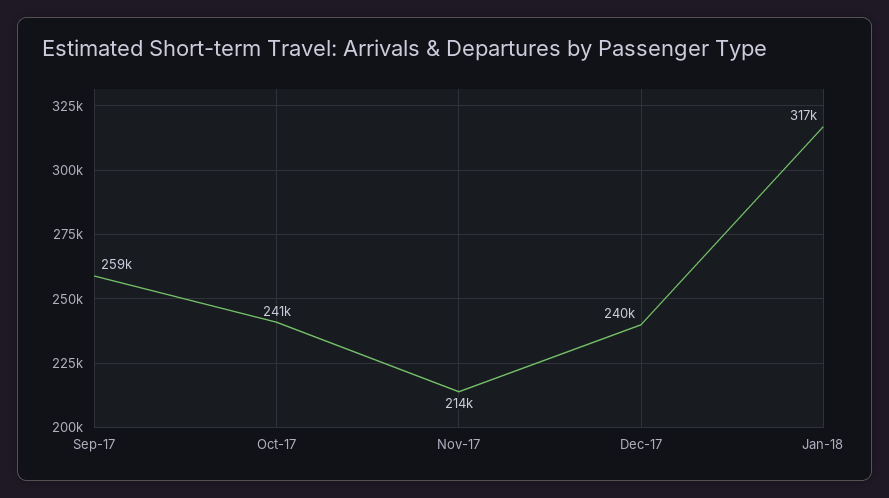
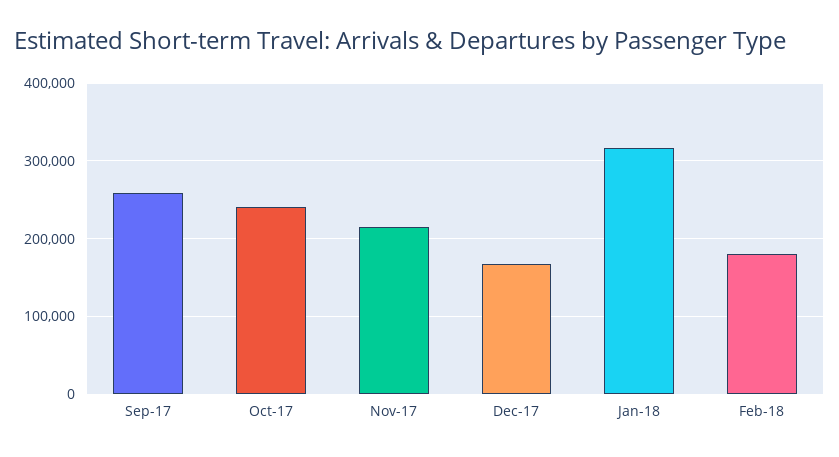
Dec-17: 240000 -> 170000
Feb-18: none -> 180000

